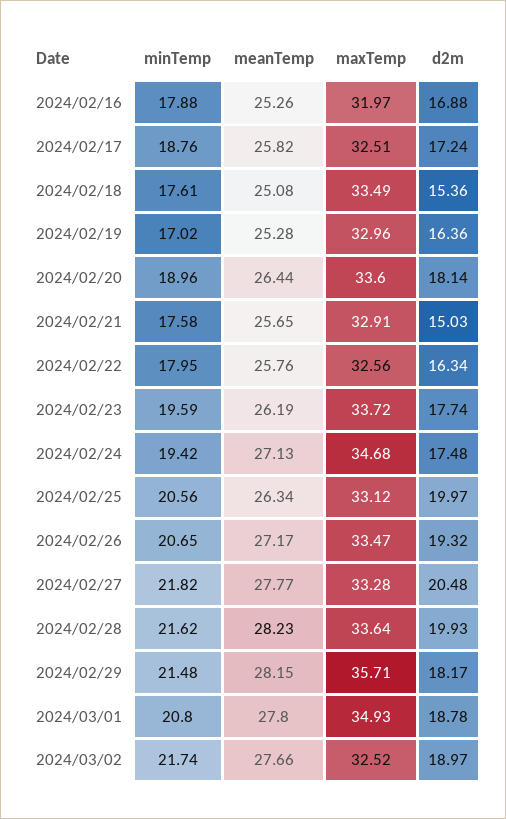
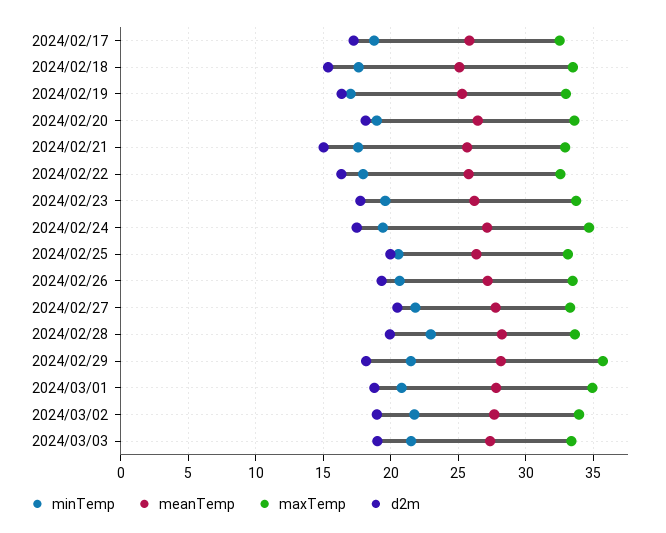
minTemp, 2024/02/16: 17.88 -> none
meanTemp, 2024/02/16: 25.26 -> none
maxTemp, 2024/02/16: 31.97 -> none
d2m, 2024/02/16: 16.88 -> none
minTemp, 2024/02/28: 21.62 -> 23
maxTemp, 2024/03/02: 32.52 -> 34
minTemp, 2024/03/03: none -> 21.5
meanTemp, 2024/03/03: none -> 27.5
maxTemp, 2024/03/03: none -> 33.5
d2m, 2024/03/03: none -> 19

